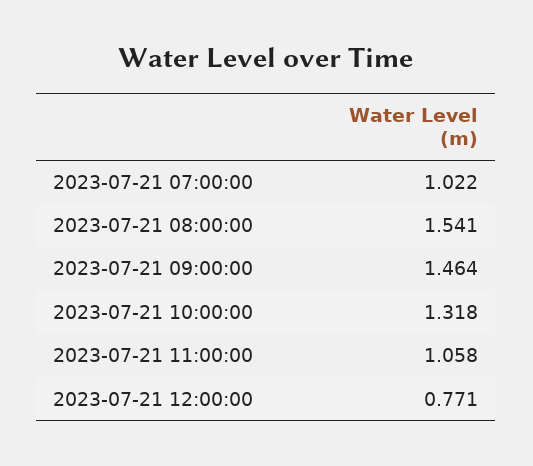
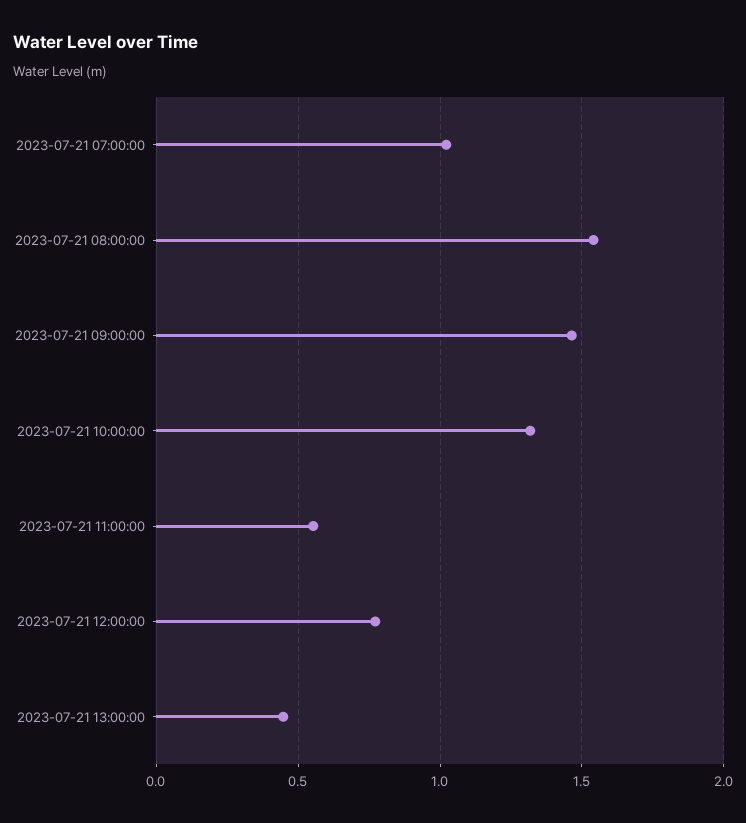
2023-07-21 11:00:00: 1.058 -> 0.55
2023-07-21 13:00:00: none -> 0.45

